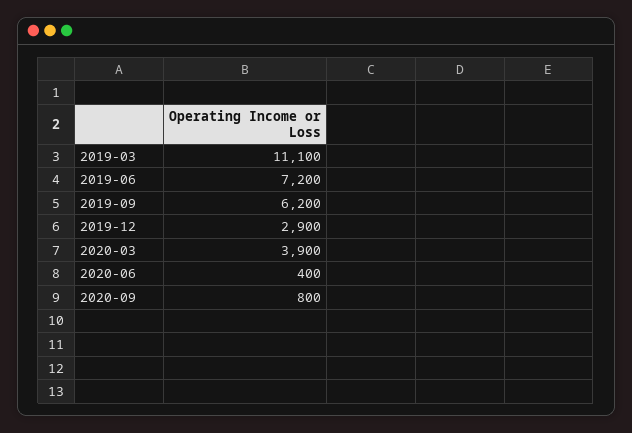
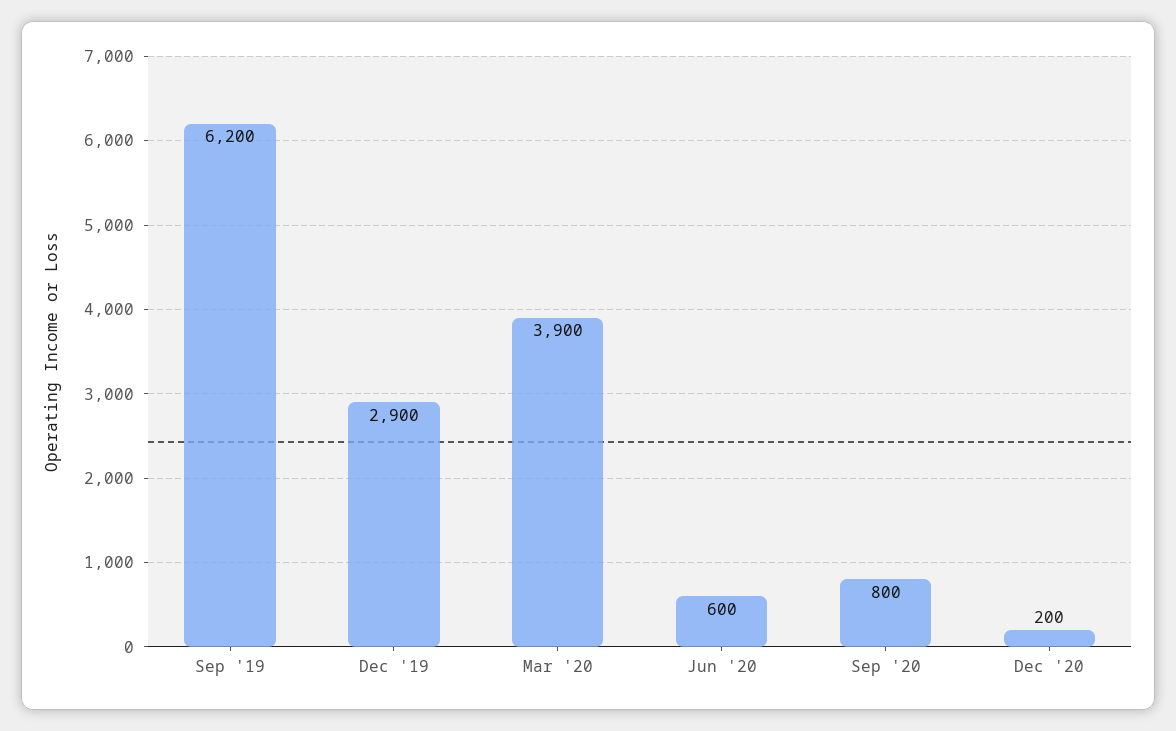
2019-03: 11100 -> none
2019-06: 7200 -> none
2020-06: 400 -> 600
Dec '20: none -> 200

